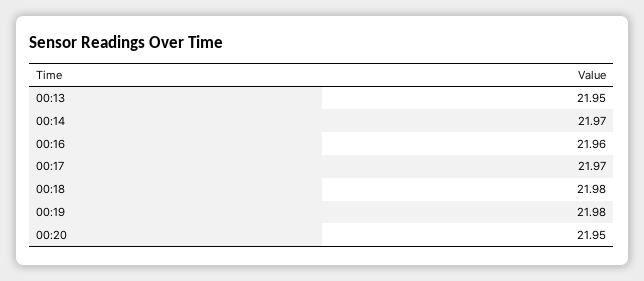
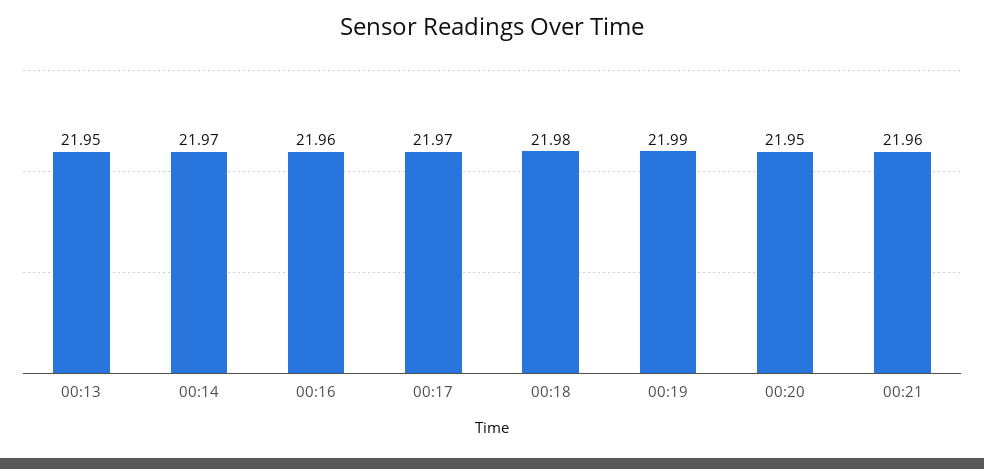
00:19: 21.98 -> 21.99
00:21: none -> 21.96

